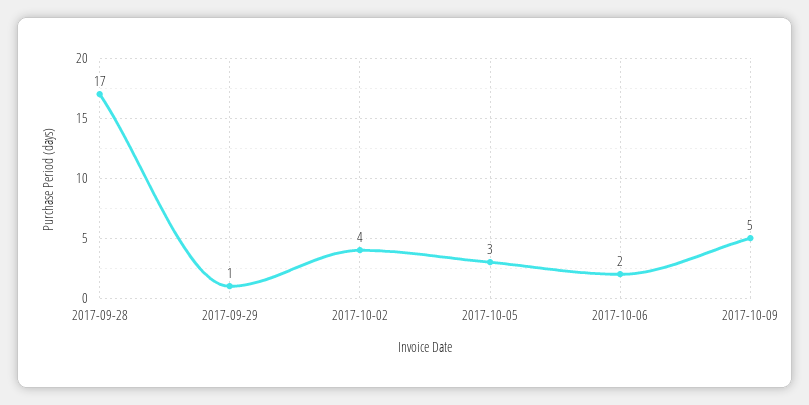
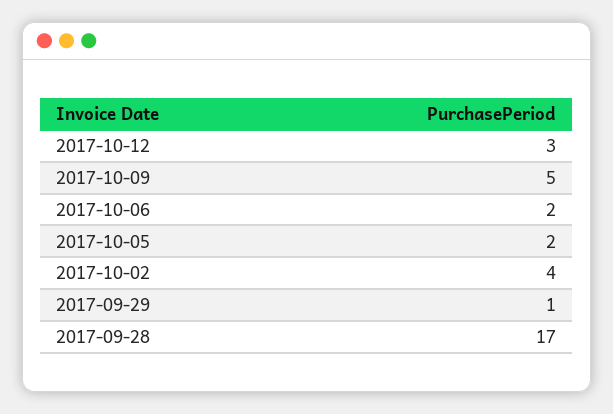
2017-10-05: 3 -> 2
2017-10-12: none -> 3

